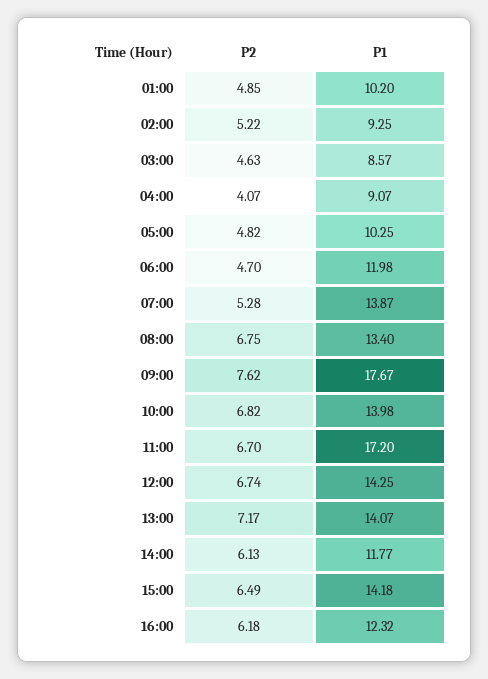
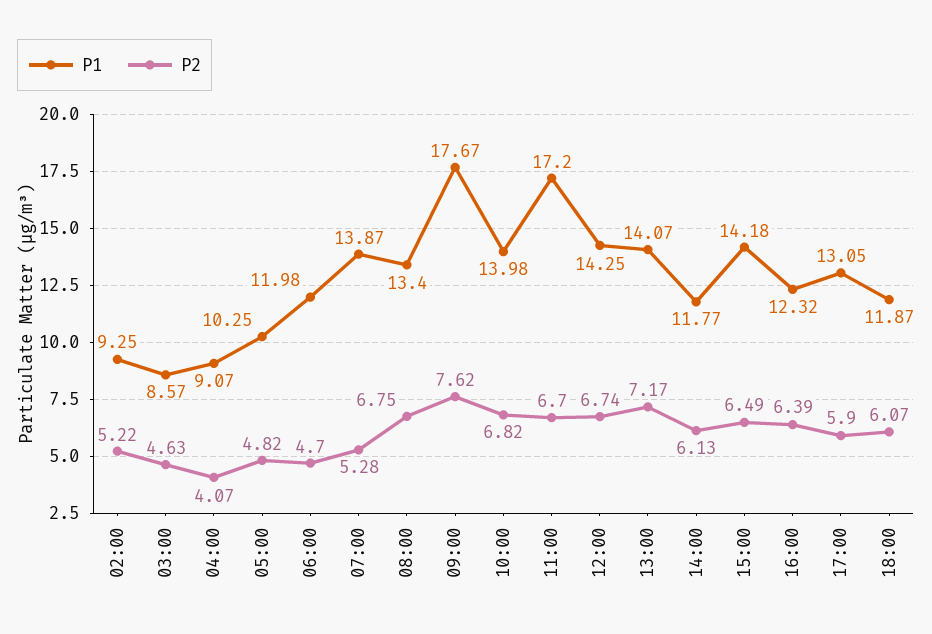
P2, 01:00: 4.85 -> none
P1, 01:00: 10.2 -> none
P2, 16:00: 6.18 -> 6.39
P1, 17:00: none -> 13.05
P2, 17:00: none -> 5.9
P1, 18:00: none -> 11.87
P2, 18:00: none -> 6.07

